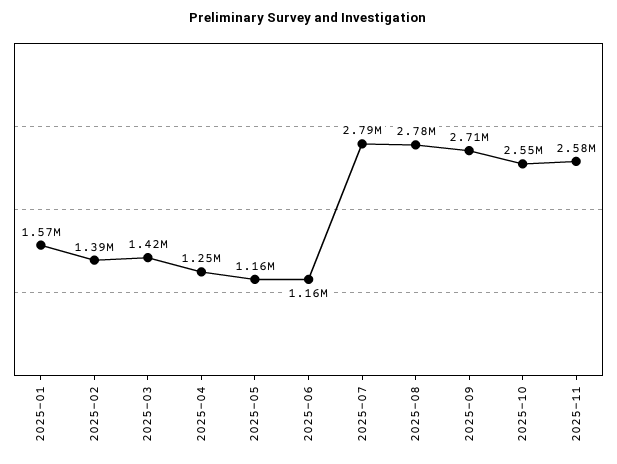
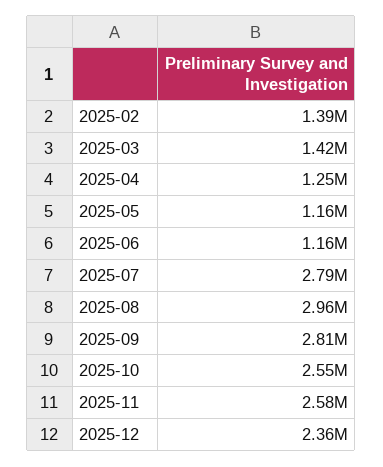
2025-01: 1570000 -> none
2025-08: 2780000 -> 2960000
2025-09: 2710000 -> 2810000
2025-12: none -> 2360000

